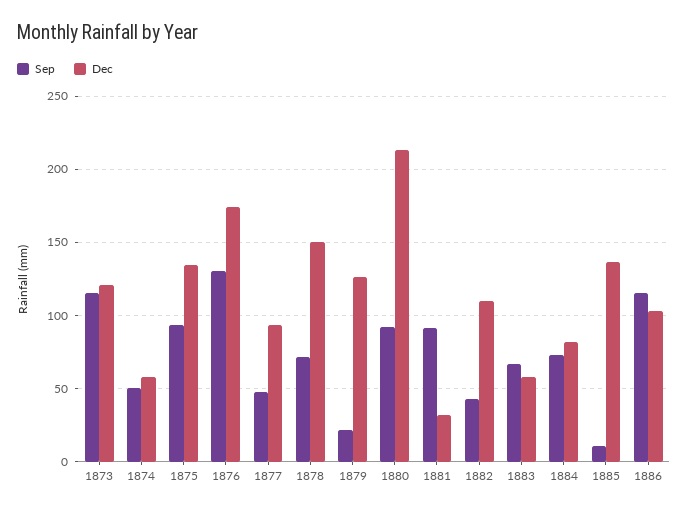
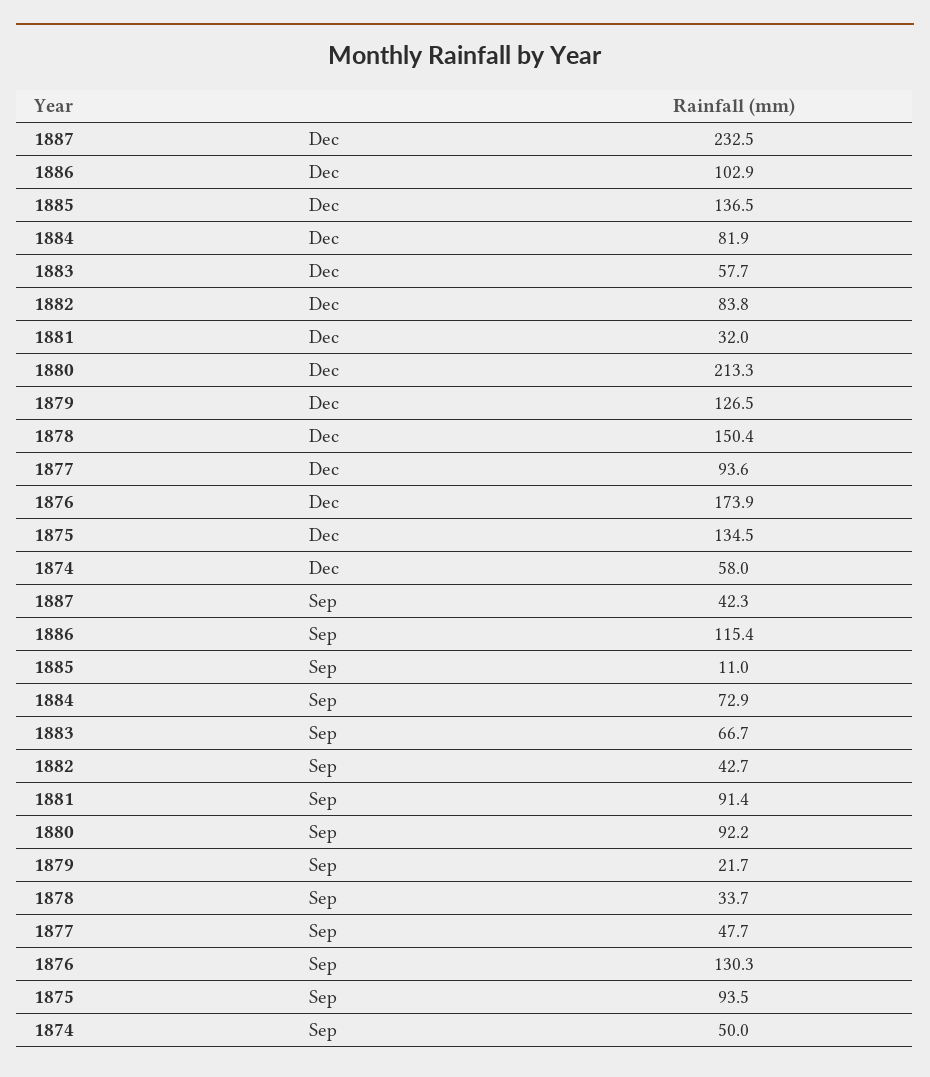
Sep, 1873: 115 -> none
Dec, 1873: 120 -> none
Sep, 1878: 70 -> 33.7
Dec, 1882: 110 -> 83.8
Dec, 1887: none -> 232.5
Sep, 1887: none -> 42.3

